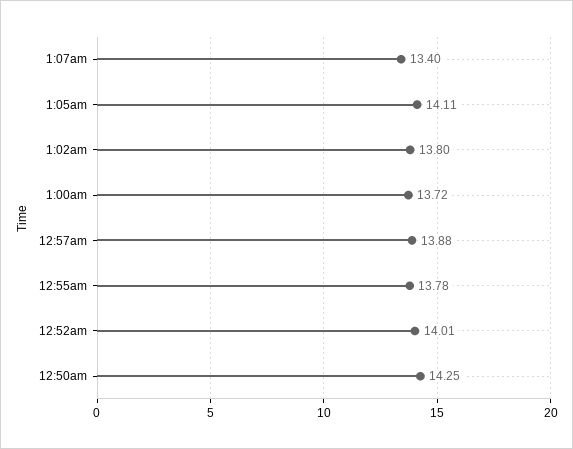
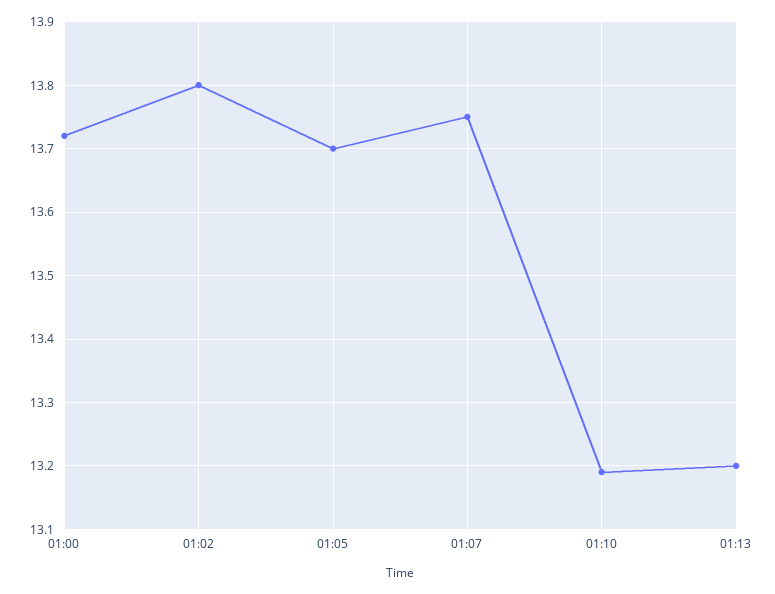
1:07am: 13.4 -> 13.75
1:05am: 14.11 -> 13.7
12:57am: 13.88 -> none
12:55am: 13.78 -> none
12:52am: 14.01 -> none
12:50am: 14.25 -> none
01:10: none -> 13.19
01:13: none -> 13.2

